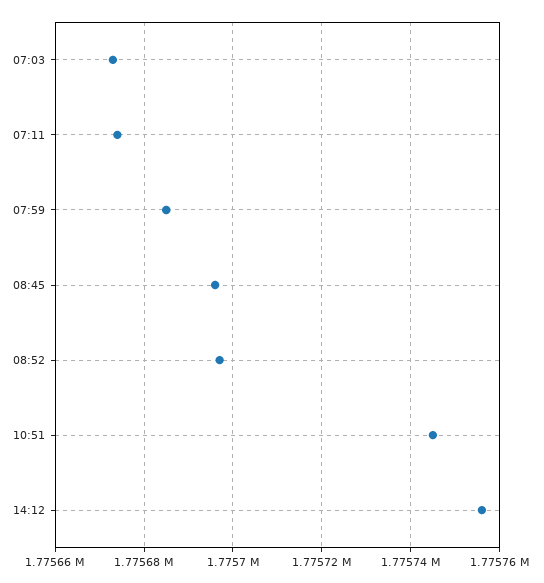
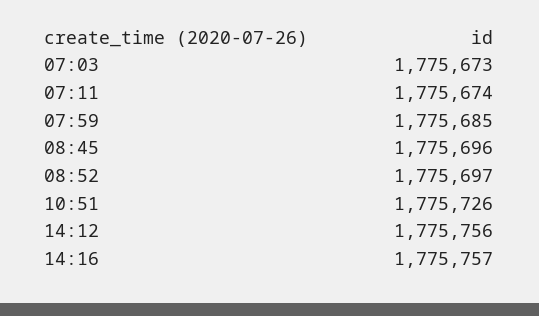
10:51: 1775745 -> 1775726
14:16: none -> 1775757

